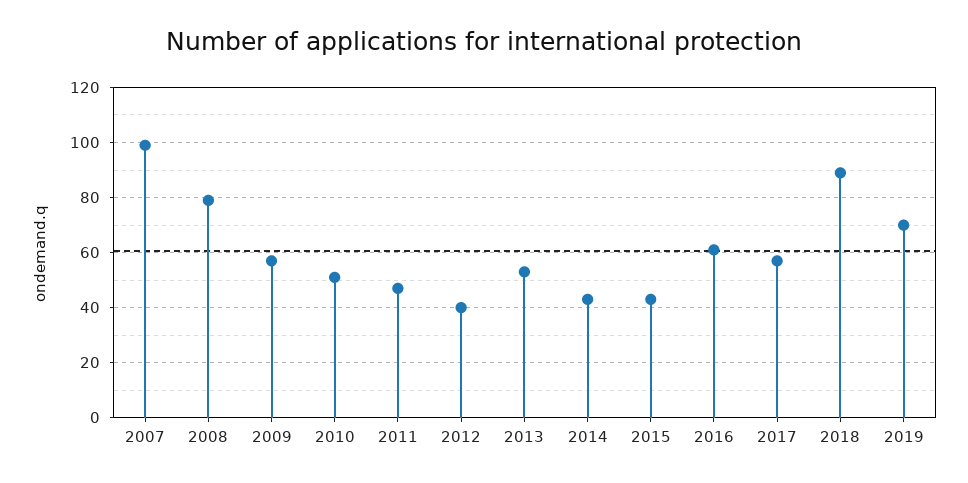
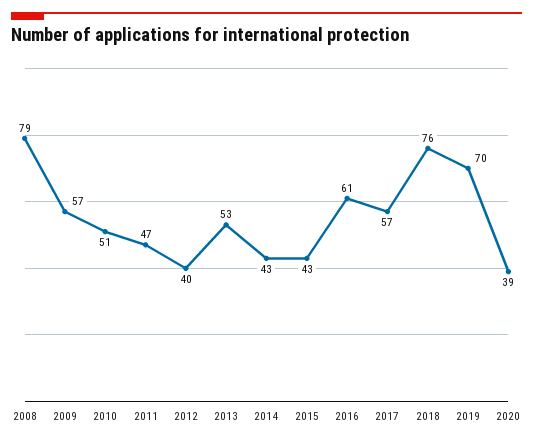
2007: 100 -> none
2018: 90 -> 76
2020: none -> 39

